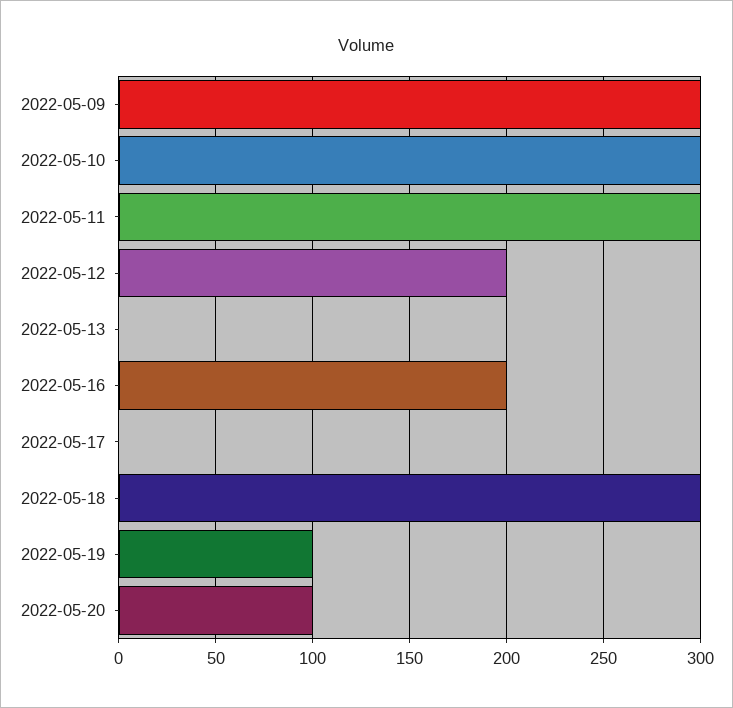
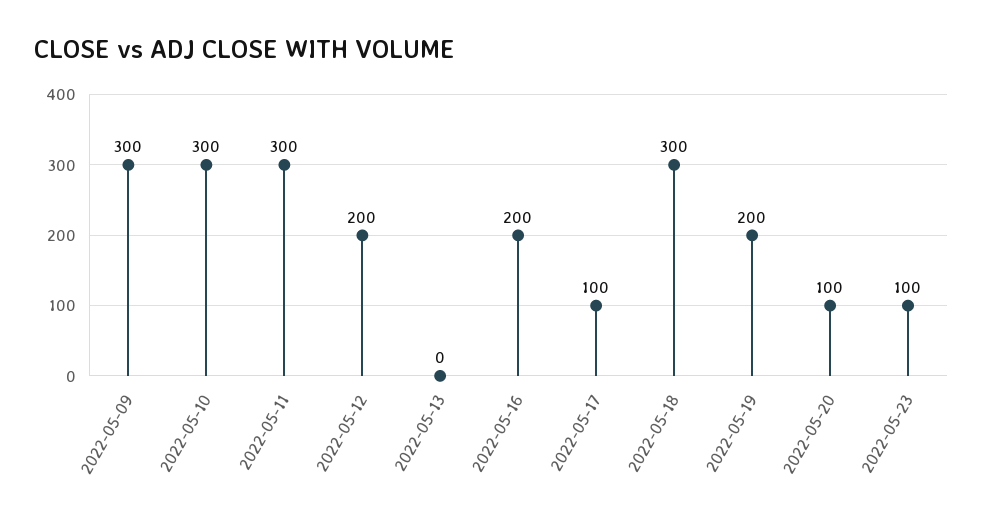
2022-05-17: 0 -> 100
2022-05-19: 100 -> 200
2022-05-23: none -> 100

